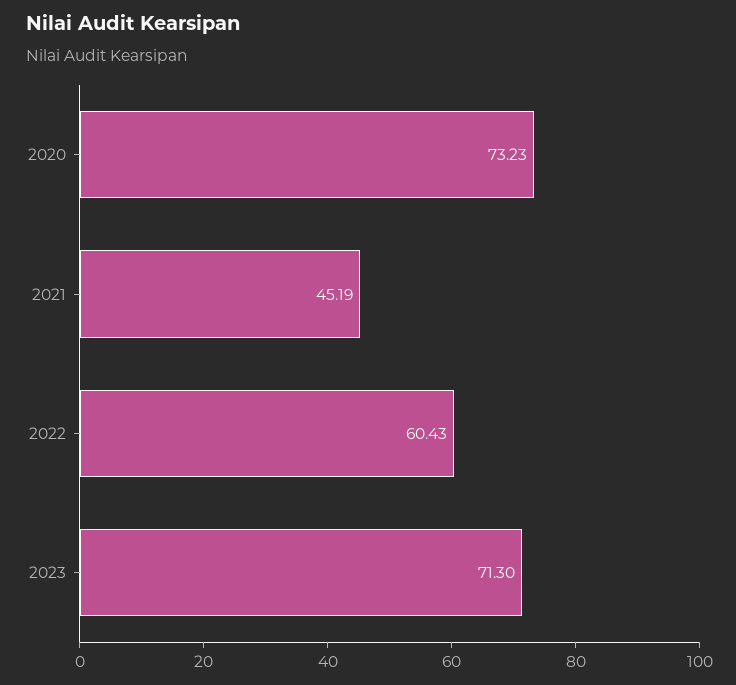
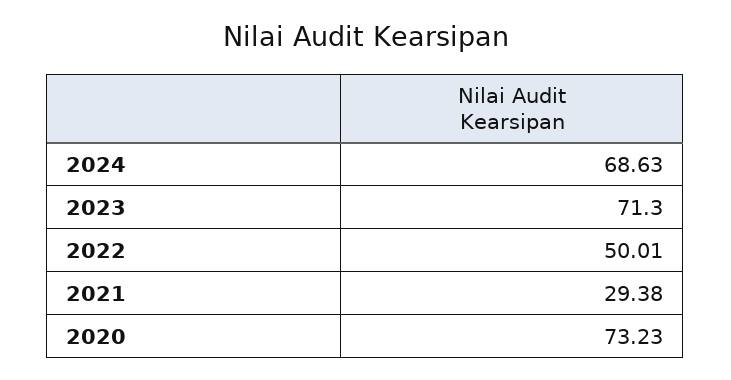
2021: 45.19 -> 29.38
2022: 60.43 -> 50.01
2024: none -> 68.63

